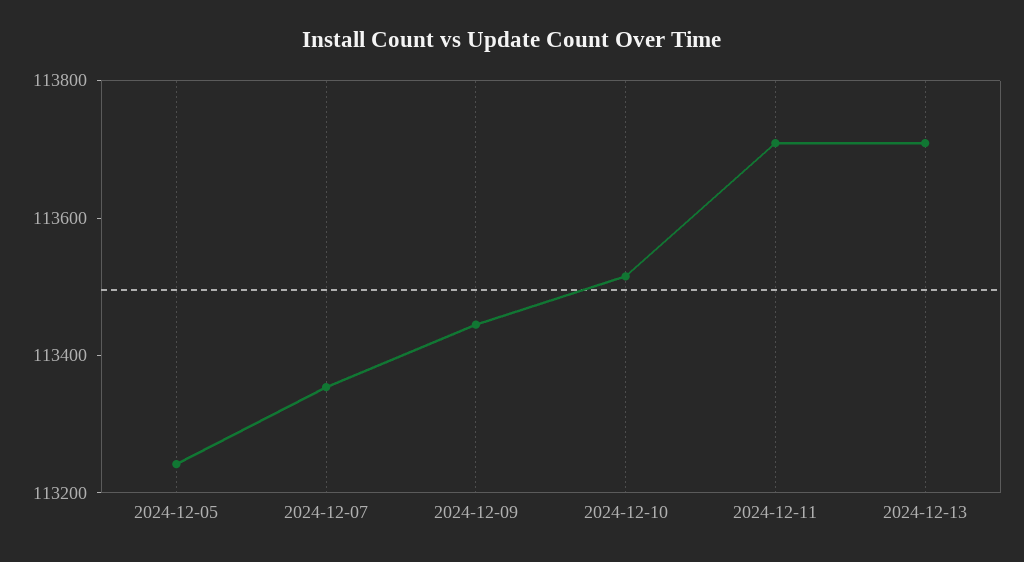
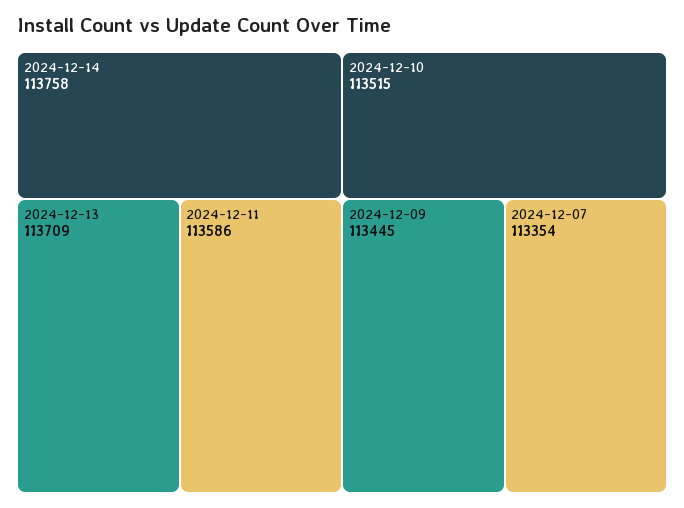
2024-12-05: 113250 -> none
2024-12-11: 113700 -> 113586
2024-12-14: none -> 113758

